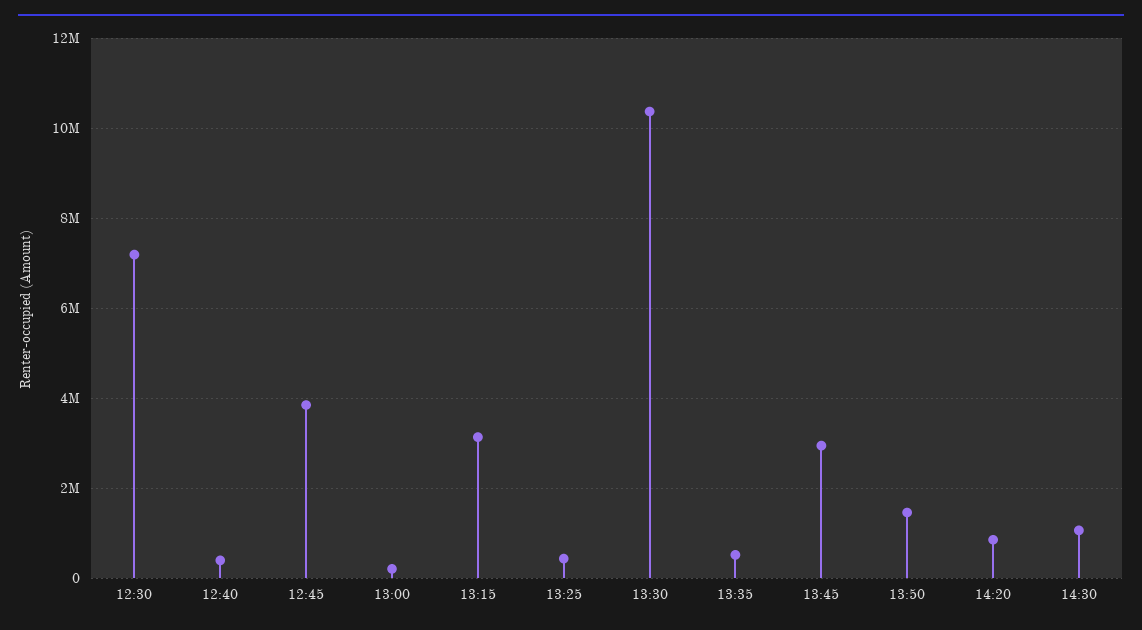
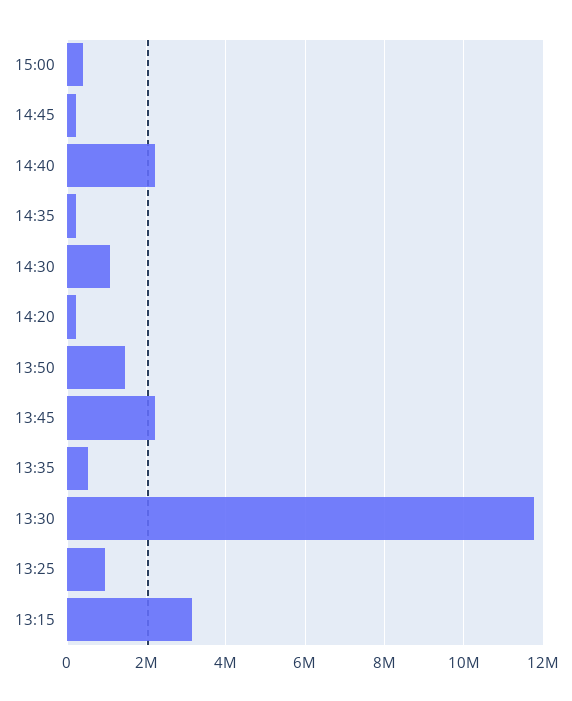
12:30: 7200000 -> none
12:40: 400000 -> none
12:45: 3800000 -> none
13:00: 200000 -> none
13:25: 400000 -> 1000000
13:30: 10400000 -> 11800000
13:45: 3000000 -> 2200000
14:20: 800000 -> 200000
15:00: none -> 400000
14:45: none -> 200000
14:40: none -> 2200000
14:35: none -> 200000

